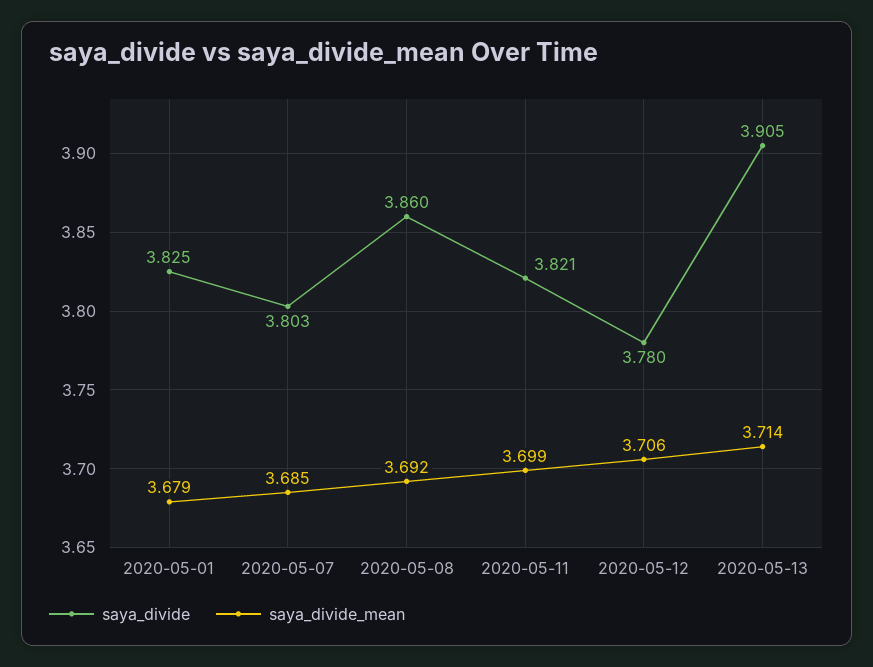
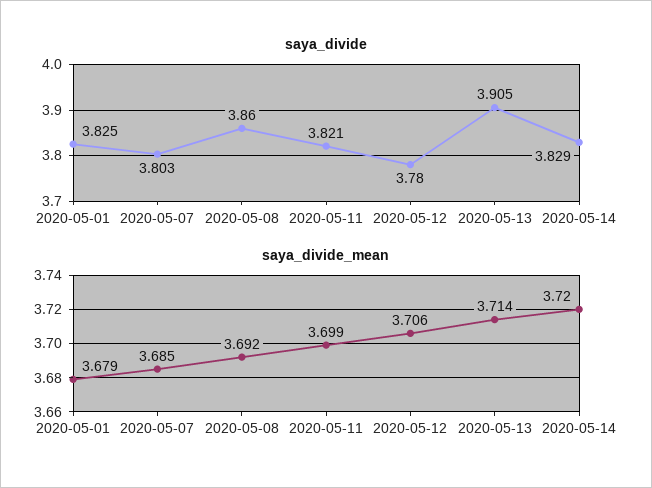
saya_divide, 2020-05-14: none -> 3.829
saya_divide_mean, 2020-05-14: none -> 3.72

